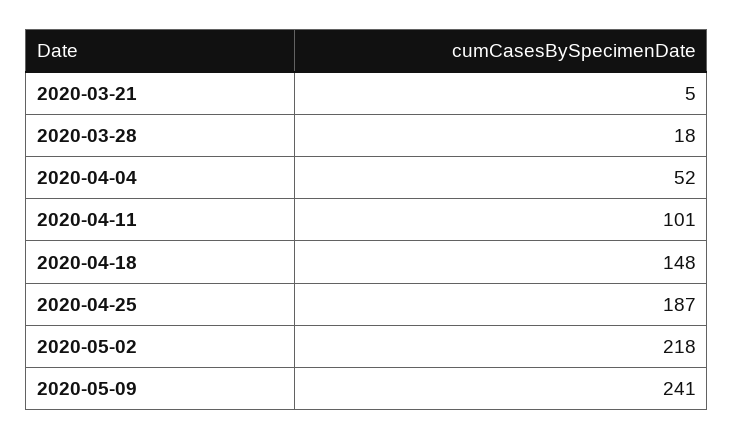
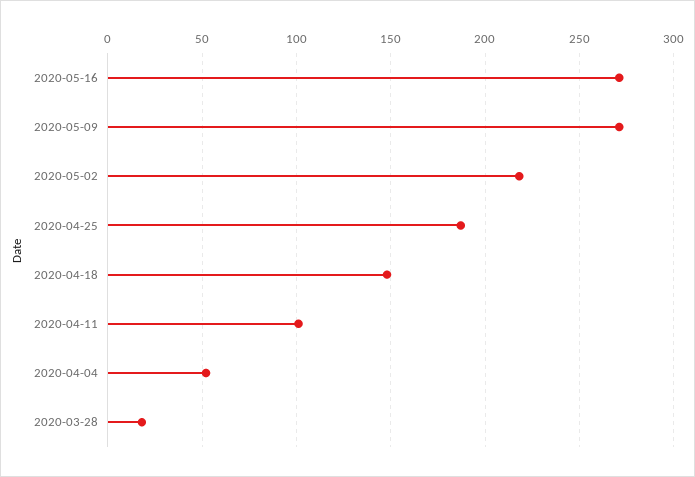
2020-03-21: 5 -> none
2020-05-09: 241 -> 270
2020-05-16: none -> 270

